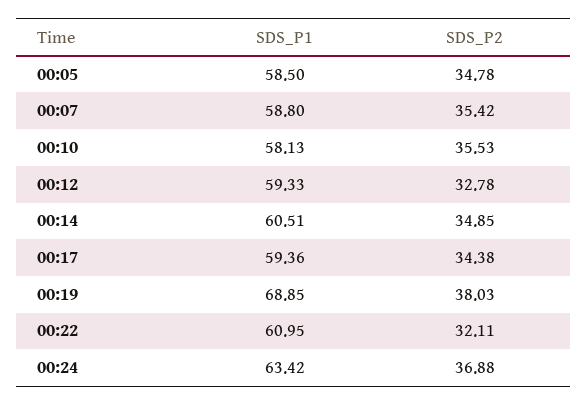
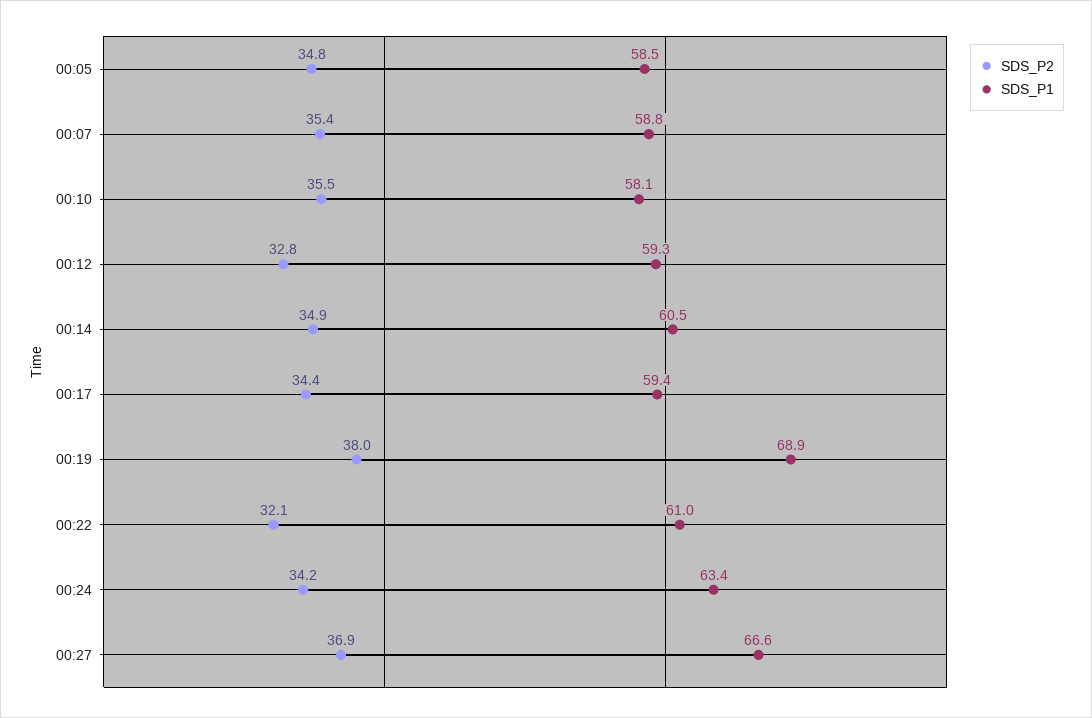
SDS_P2, 00:24: 36.88 -> 34.2
SDS_P2, 00:27: none -> 36.9
SDS_P1, 00:27: none -> 66.6

